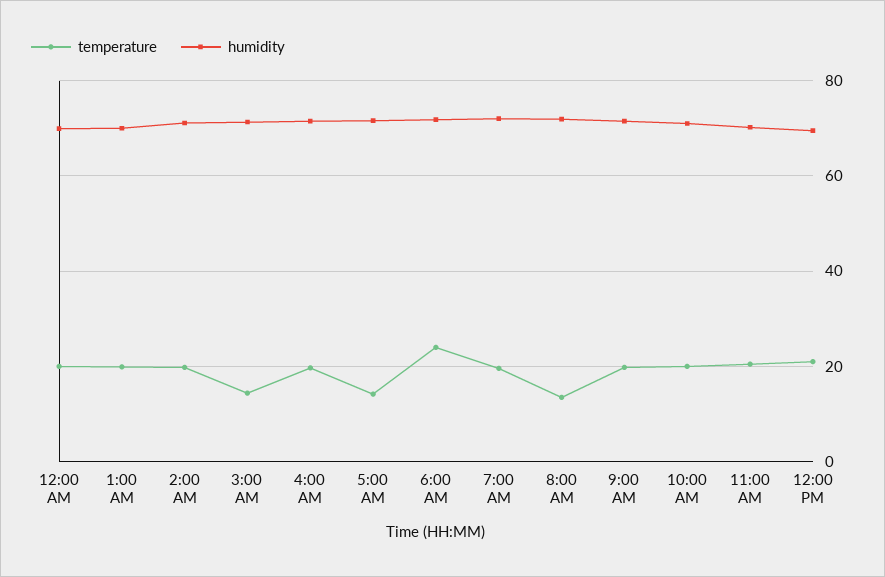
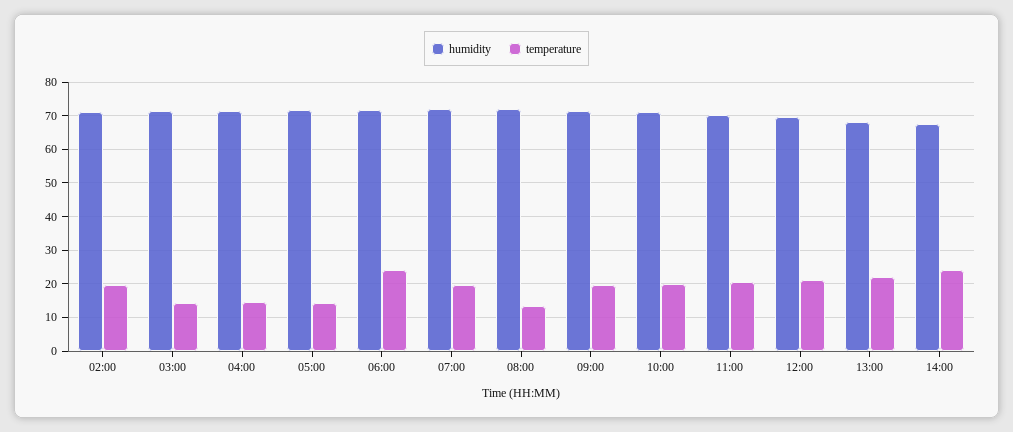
temperature, 12:00 AM: 20 -> none
humidity, 12:00 AM: 70 -> none
temperature, 1:00 AM: 20 -> none
humidity, 1:00 AM: 70 -> none
temperature, 4:00 AM: 20 -> 14
humidity, 13:00: none -> 68
temperature, 13:00: none -> 22
humidity, 14:00: none -> 68
temperature, 14:00: none -> 24

